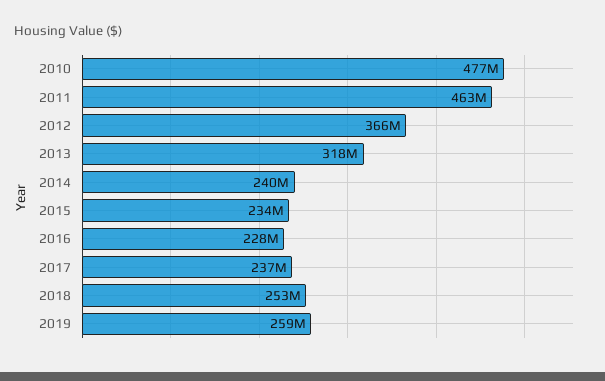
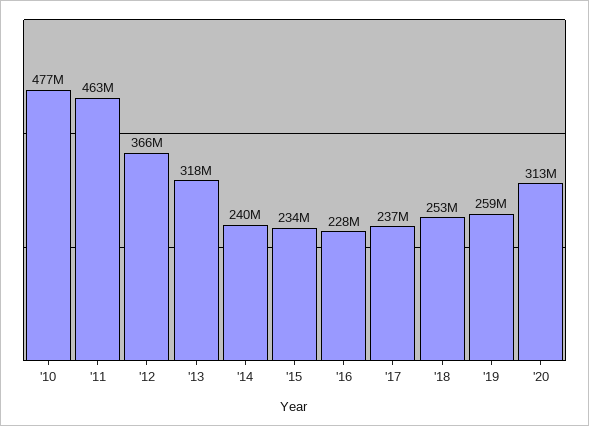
'20: none -> 313000000

